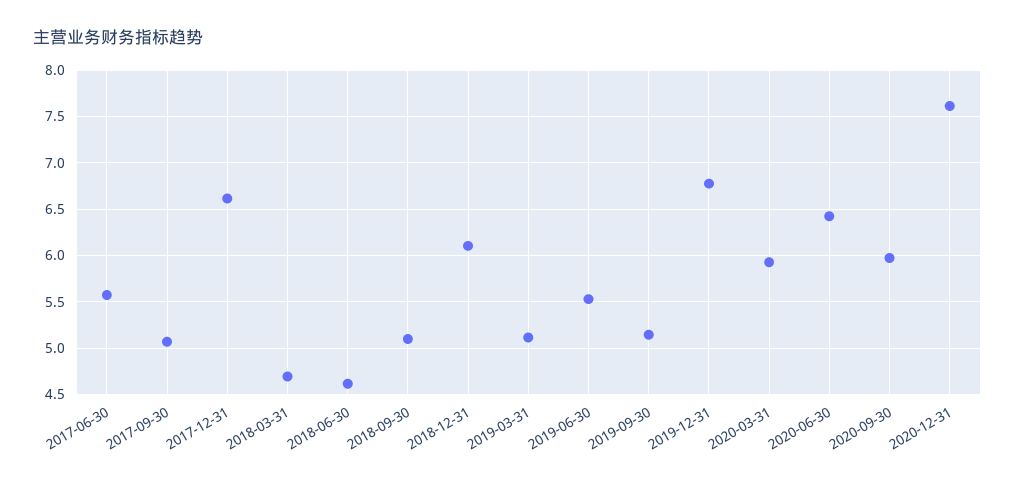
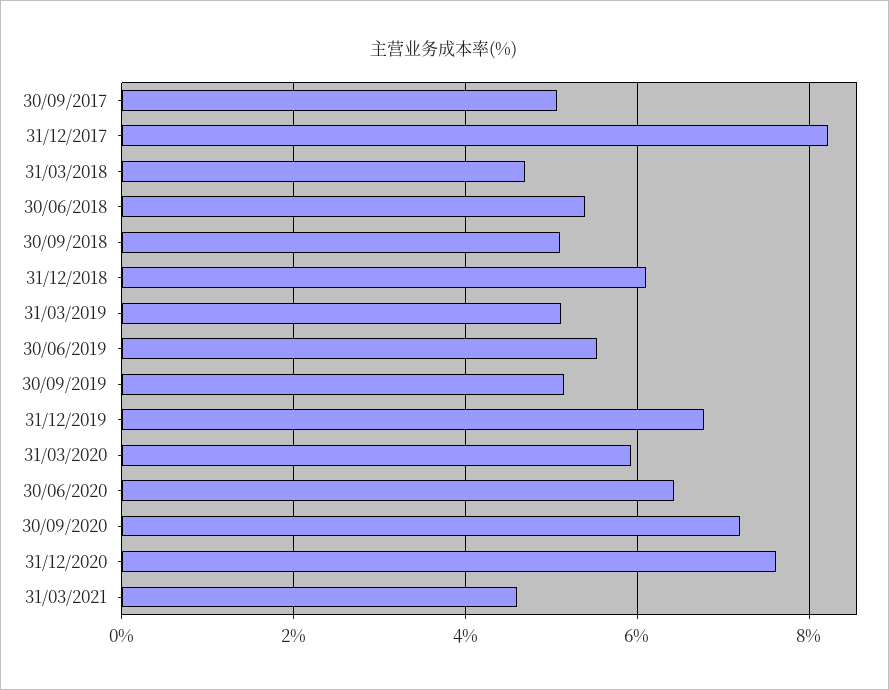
2017-06-30: 5.6 -> none
2017-12-31: 6.6 -> 8.2
2018-06-30: 4.6 -> 5.4
2020-09-30: 6 -> 7.2
31/03/2021: none -> 4.6

